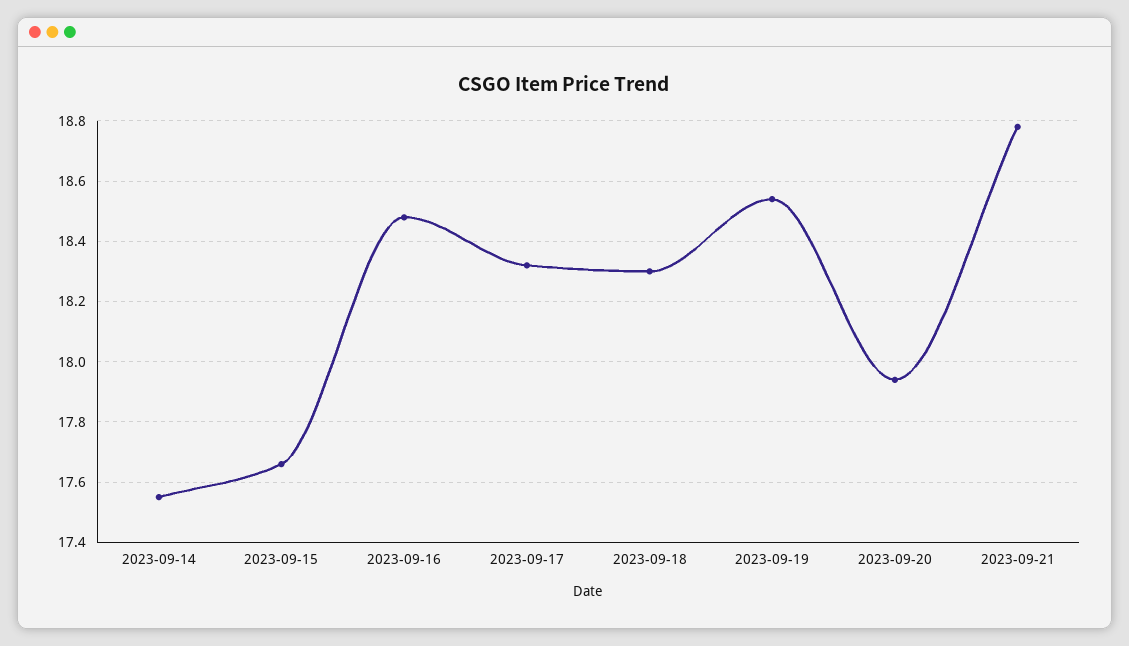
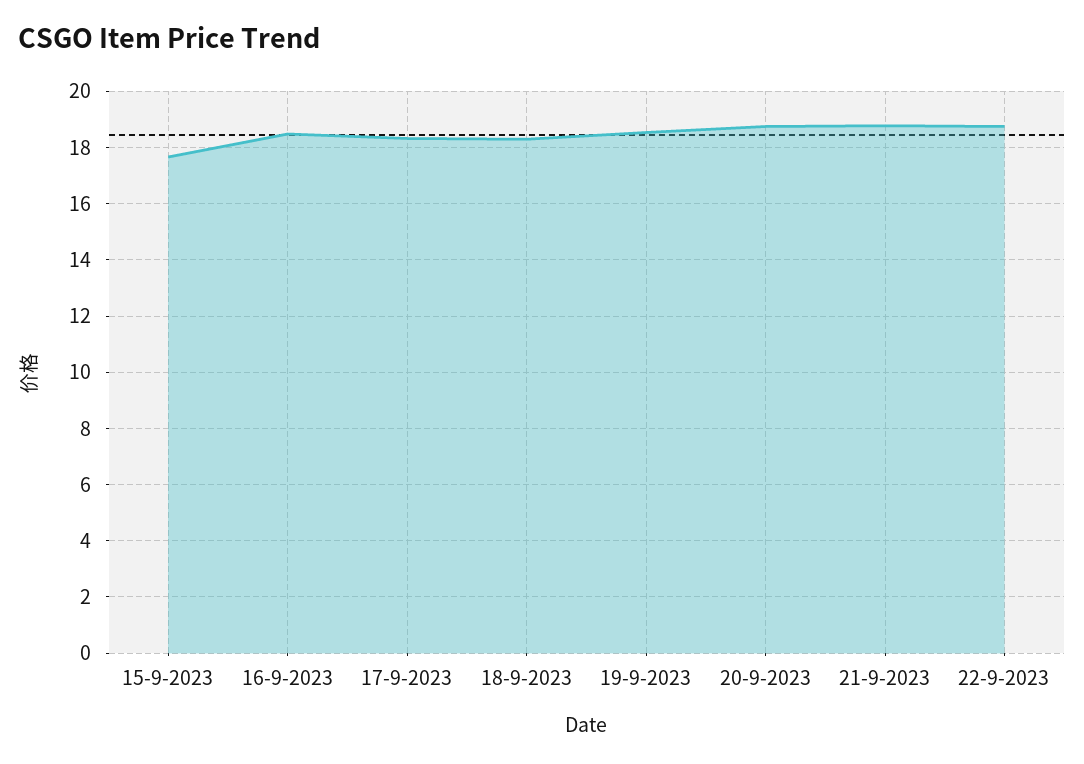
2023-09-14: 17.55 -> none
2023-09-20: 17.95 -> 18.75
22-9-2023: none -> 18.75

